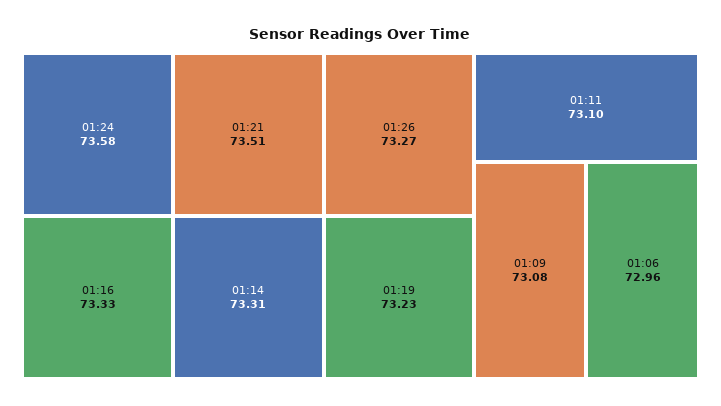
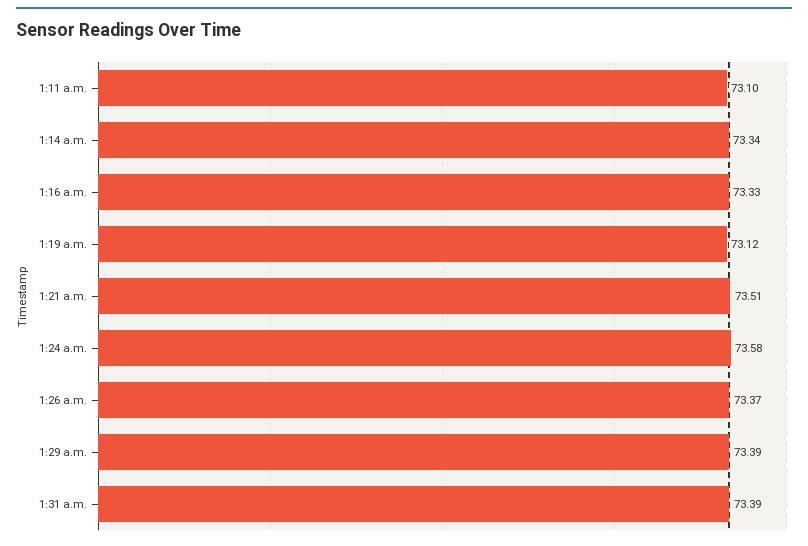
01:14: 73.31 -> 73.34
01:26: 73.27 -> 73.37
01:19: 73.23 -> 73.12
01:09: 73.08 -> none
01:06: 72.96 -> none
1:29 a.m.: none -> 73.39
1:31 a.m.: none -> 73.39

